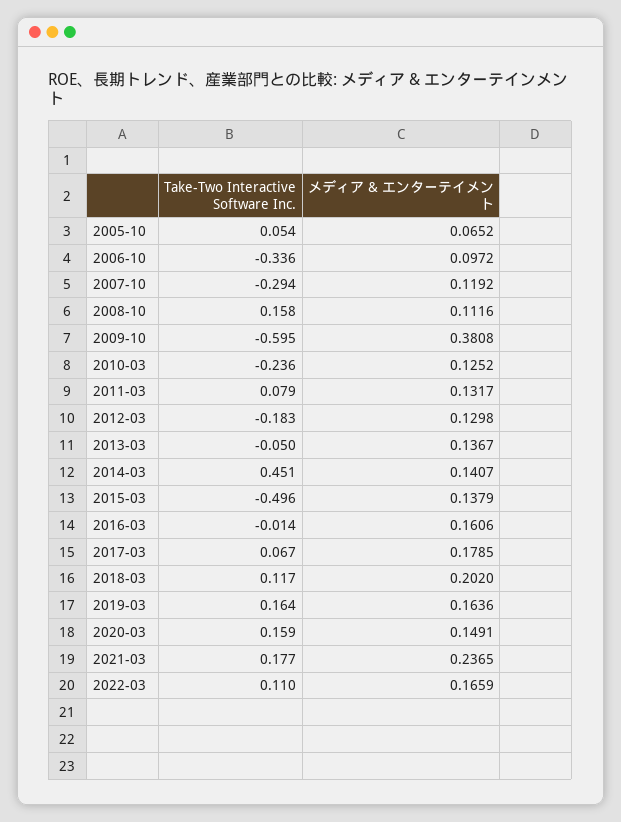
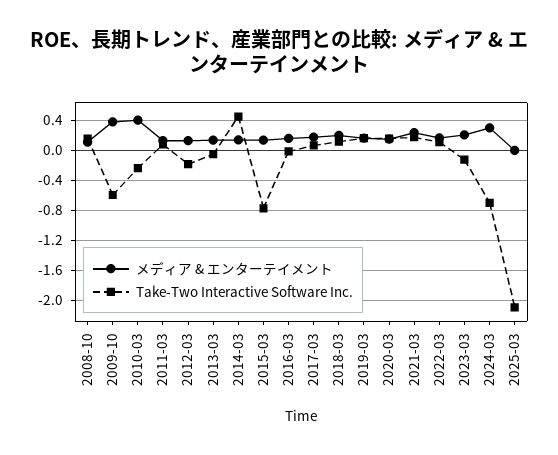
Take-Two Interactive Software Inc., 2005-10: 0.054 -> none
メディア & エンターテイメント, 2005-10: 0.0652 -> none
Take-Two Interactive Software Inc., 2006-10: -0.336 -> none
メディア & エンターテイメント, 2006-10: 0.0972 -> none
Take-Two Interactive Software Inc., 2007-10: -0.294 -> none
メディア & エンターテイメント, 2007-10: 0.1192 -> none
メディア & エンターテイメント, 2010-03: 0.1252 -> 0.4
Take-Two Interactive Software Inc., 2015-03: -0.496 -> -0.8
メディア & エンターテイメント, 2023-03: none -> 0.2
Take-Two Interactive Software Inc., 2023-03: none -> -0.1
メディア & エンターテイメント, 2024-03: none -> 0.3
Take-Two Interactive Software Inc., 2024-03: none -> -0.7
メディア & エンターテイメント, 2025-03: none -> 0
Take-Two Interactive Software Inc., 2025-03: none -> -2.1

